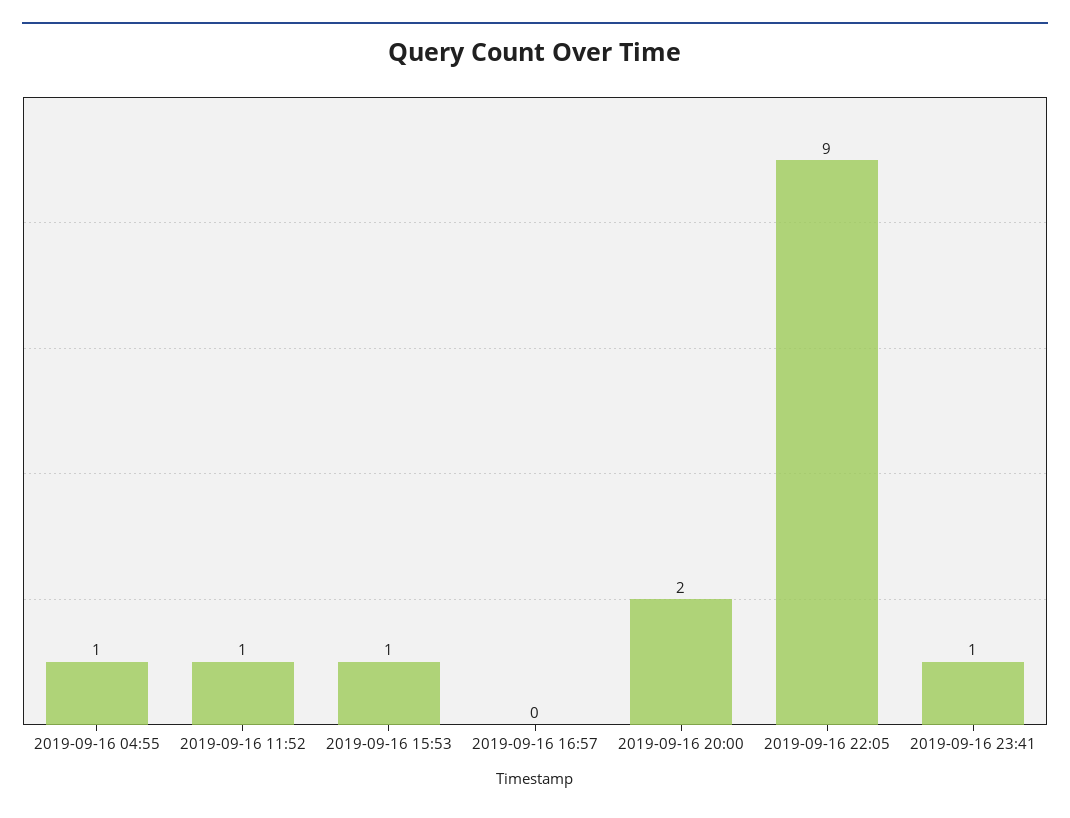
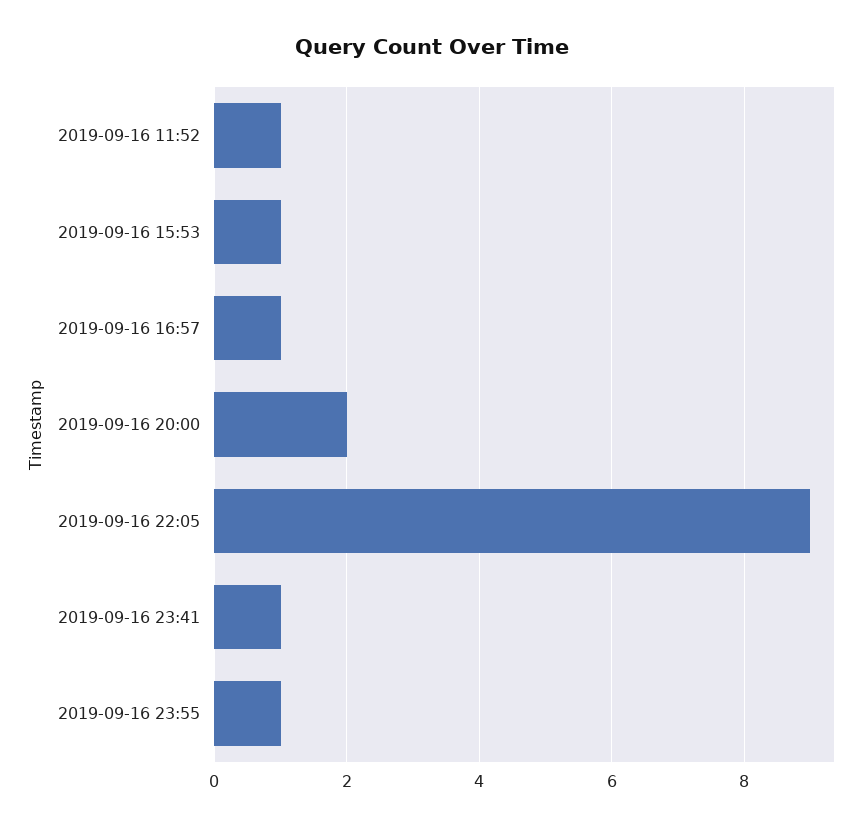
2019-09-16 04:55: 1 -> none
2019-09-16 16:57: 0 -> 1
2019-09-16 23:55: none -> 1

